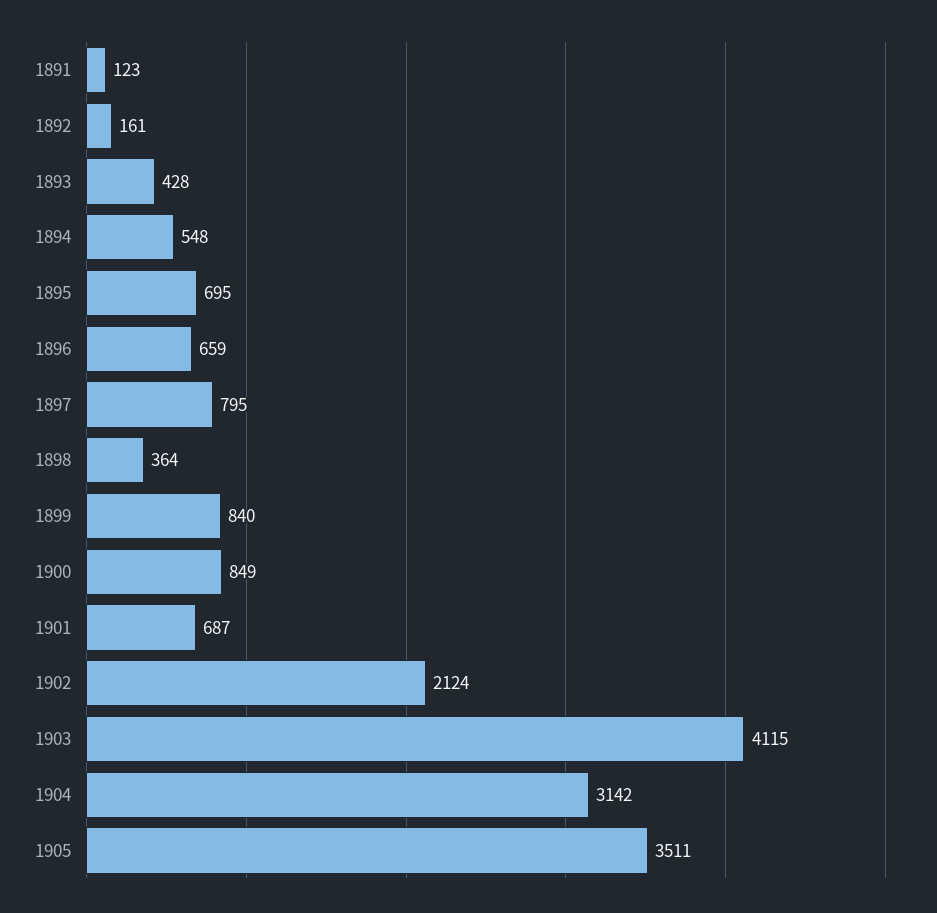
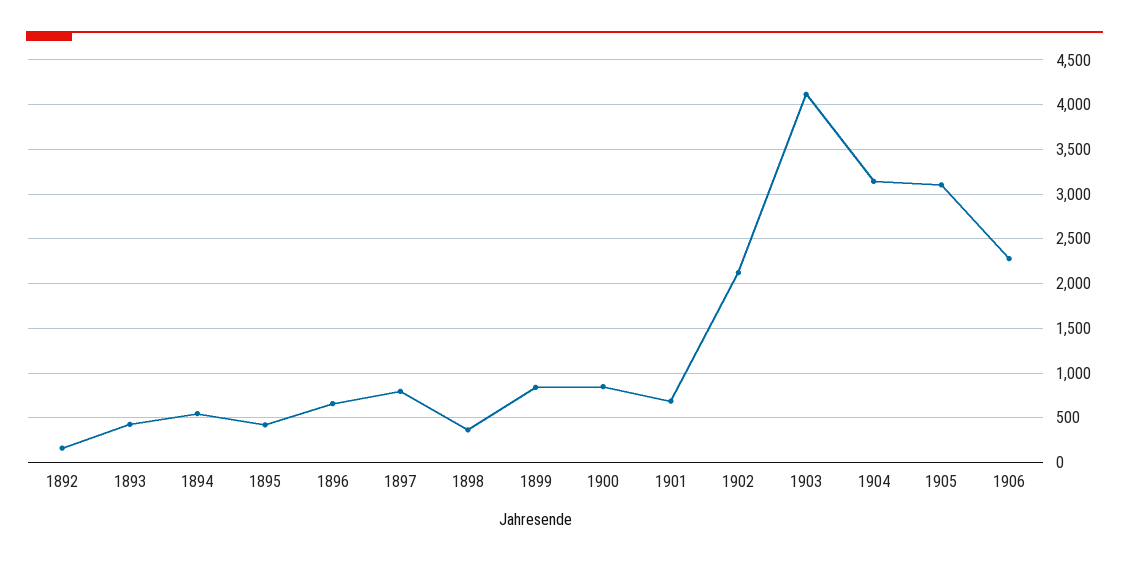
1891: 123 -> none
1895: 695 -> 400
1905: 3511 -> 3100
1906: none -> 2300

